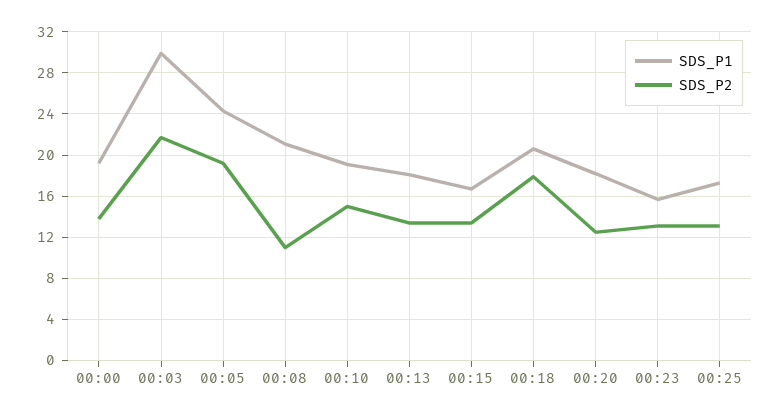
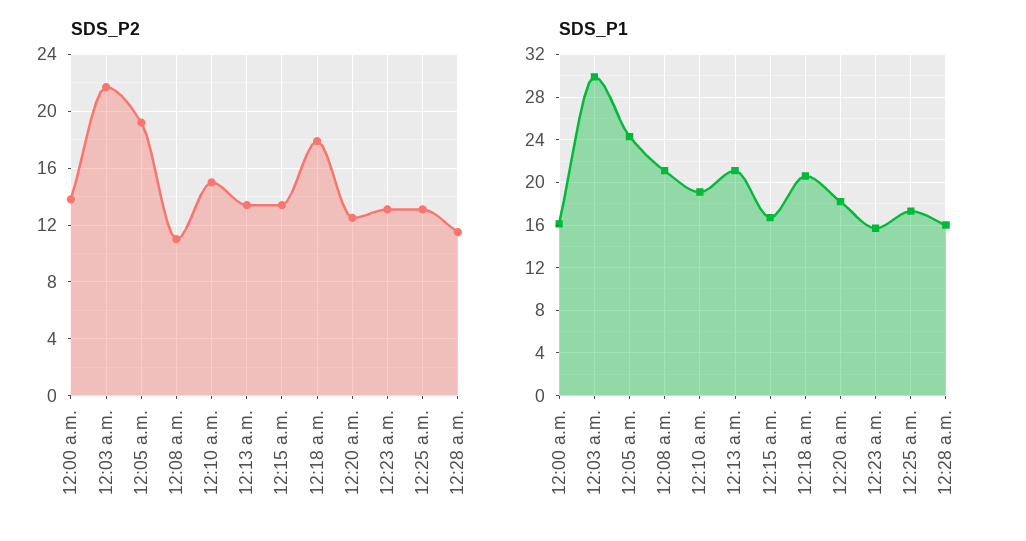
SDS_P1, 00:00: 19 -> 16
SDS_P1, 00:13: 18 -> 21
SDS_P2, 12:28 a.m.: none -> 11.5
SDS_P1, 12:28 a.m.: none -> 16

